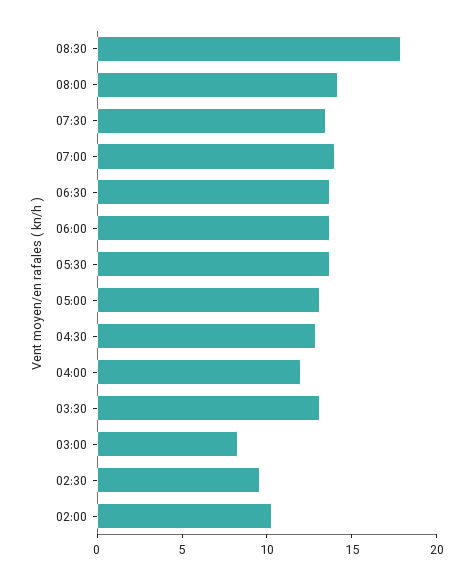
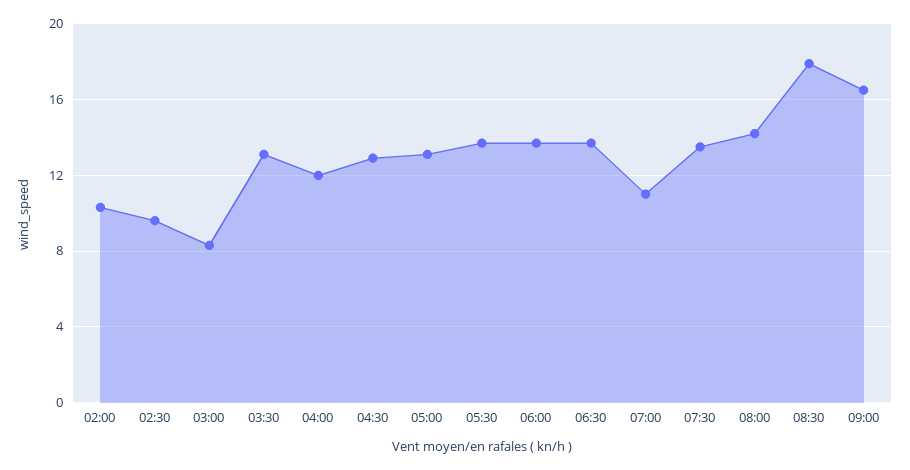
07:00: 14 -> 11
09:00: none -> 16.5

